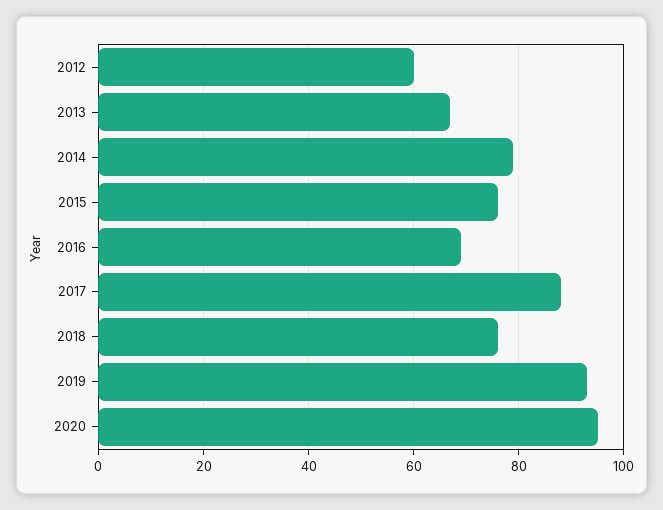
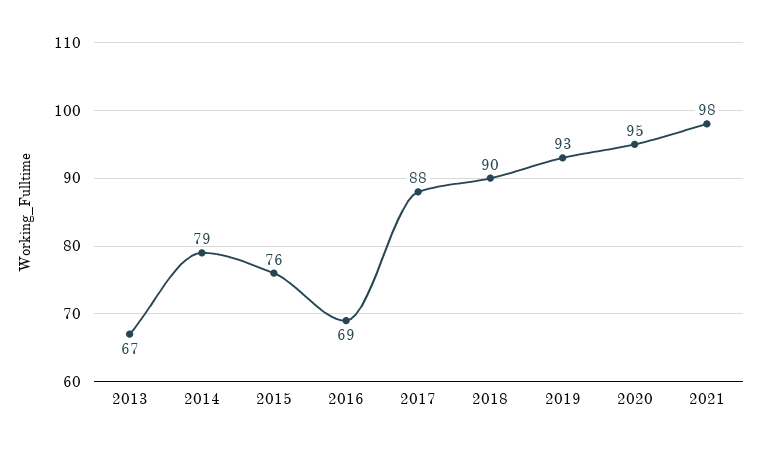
2012: 60 -> none
2018: 75 -> 90
2021: none -> 98

